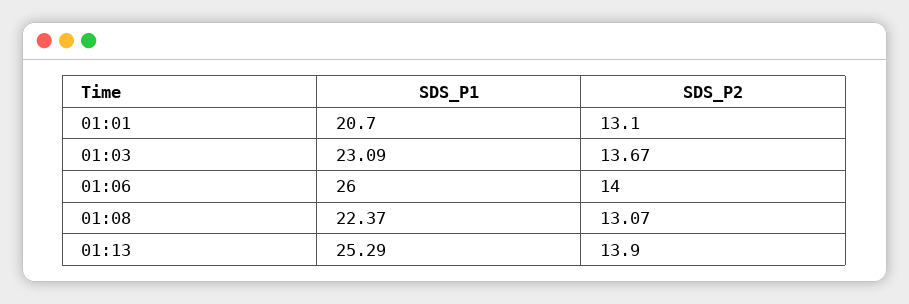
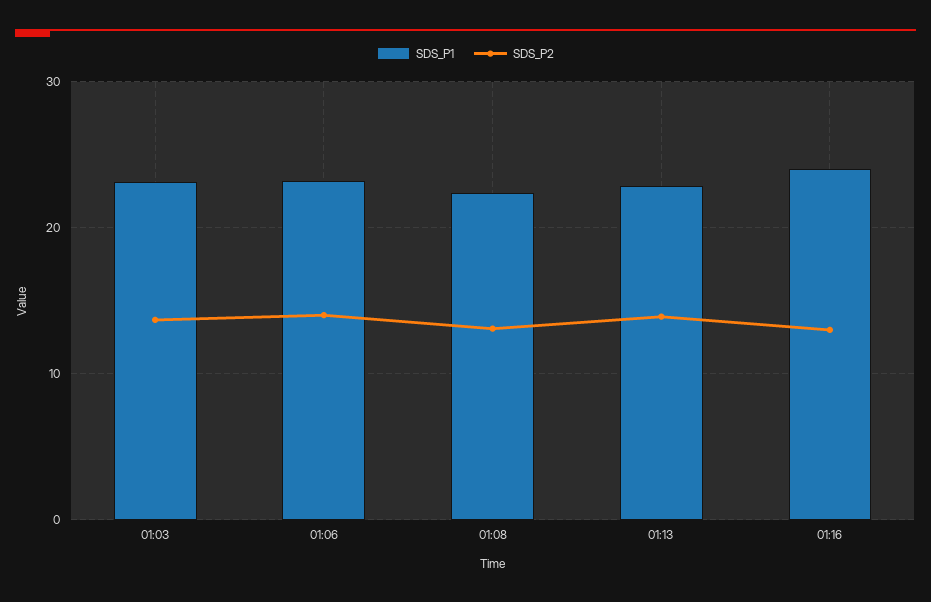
SDS_P1, 01:01: 20.7 -> none
SDS_P2, 01:01: 13.1 -> none
SDS_P1, 01:06: 26 -> 23
SDS_P1, 01:13: 25.29 -> 23
SDS_P1, 01:16: none -> 24
SDS_P2, 01:16: none -> 13

